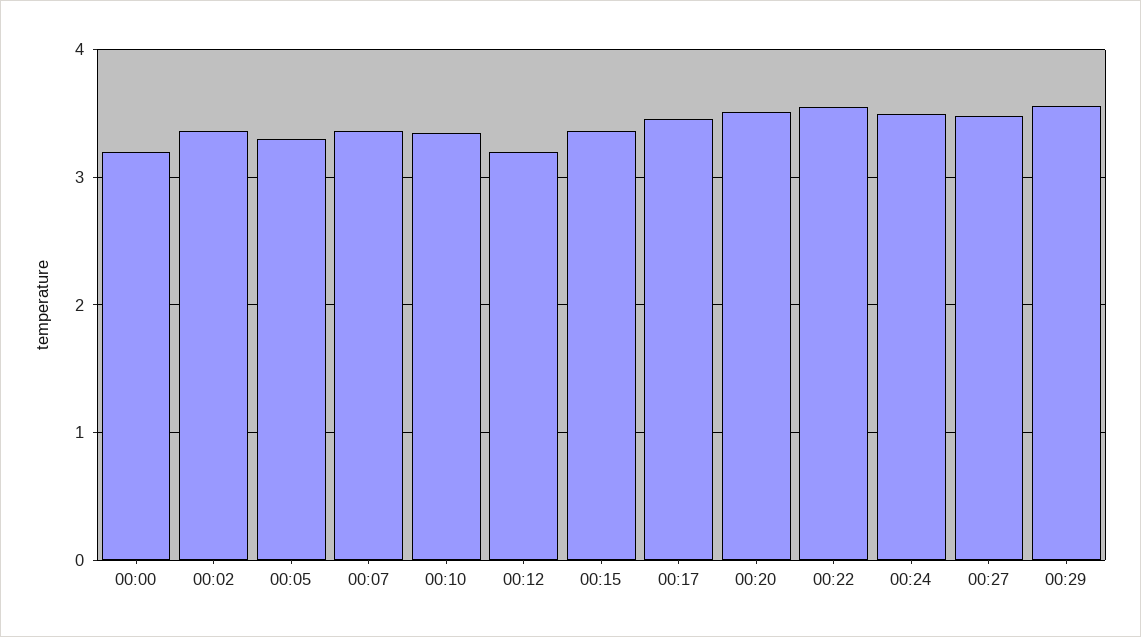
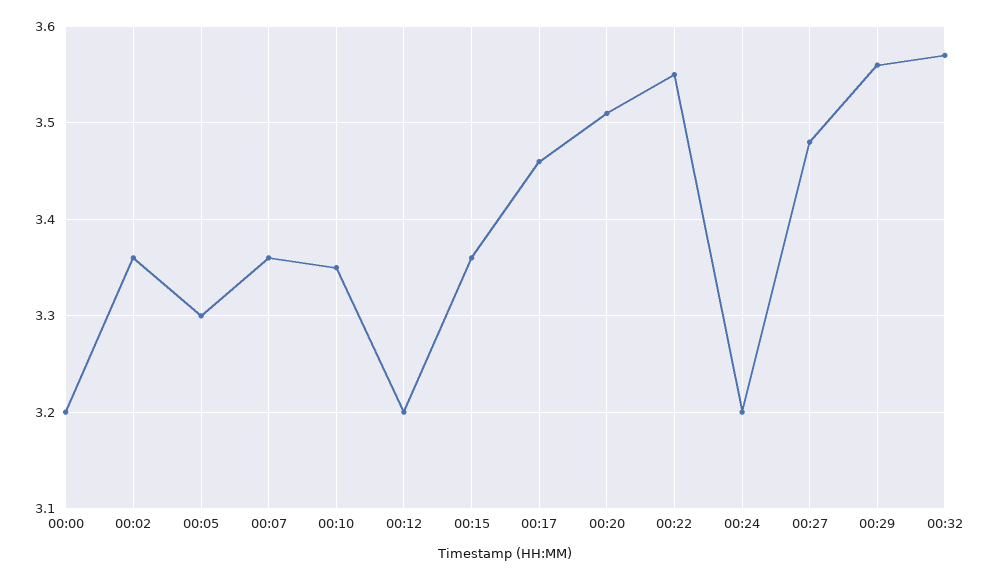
00:24: 3.5 -> 3.2
00:32: none -> 3.57

